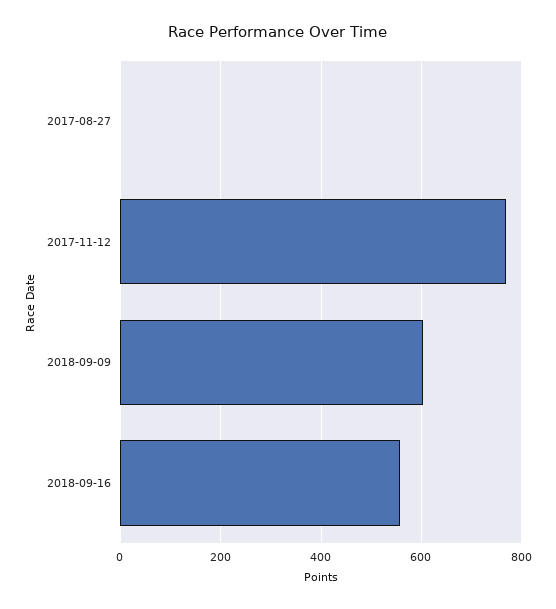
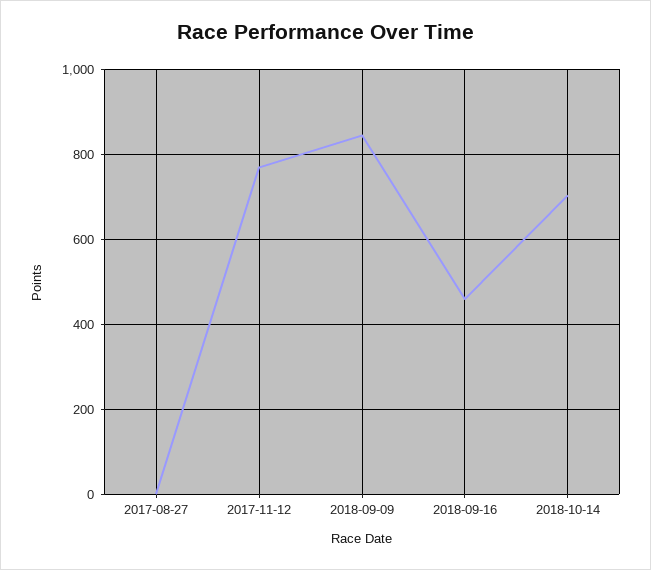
2018-09-09: 600 -> 840
2018-09-16: 560 -> 460
2018-10-14: none -> 700

